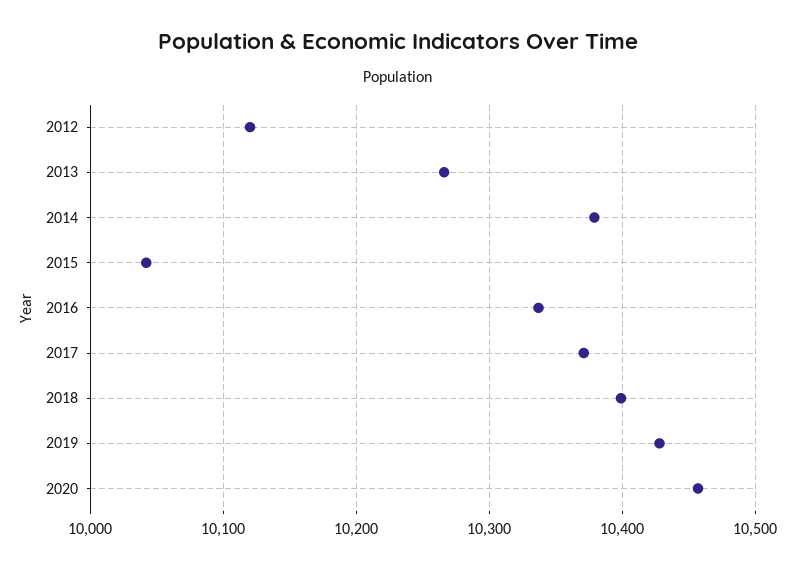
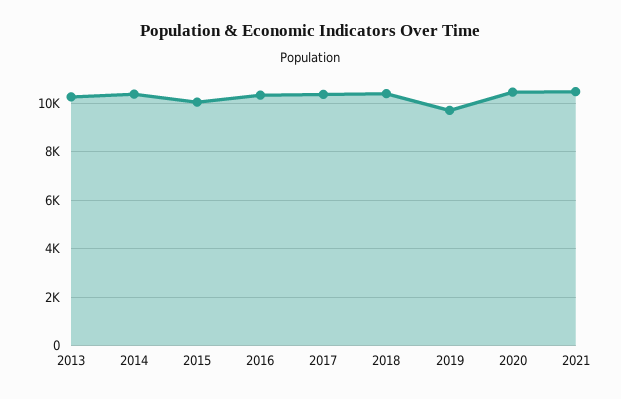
2012: 10120 -> none
2019: 10430 -> 9750
2021: none -> 10500

